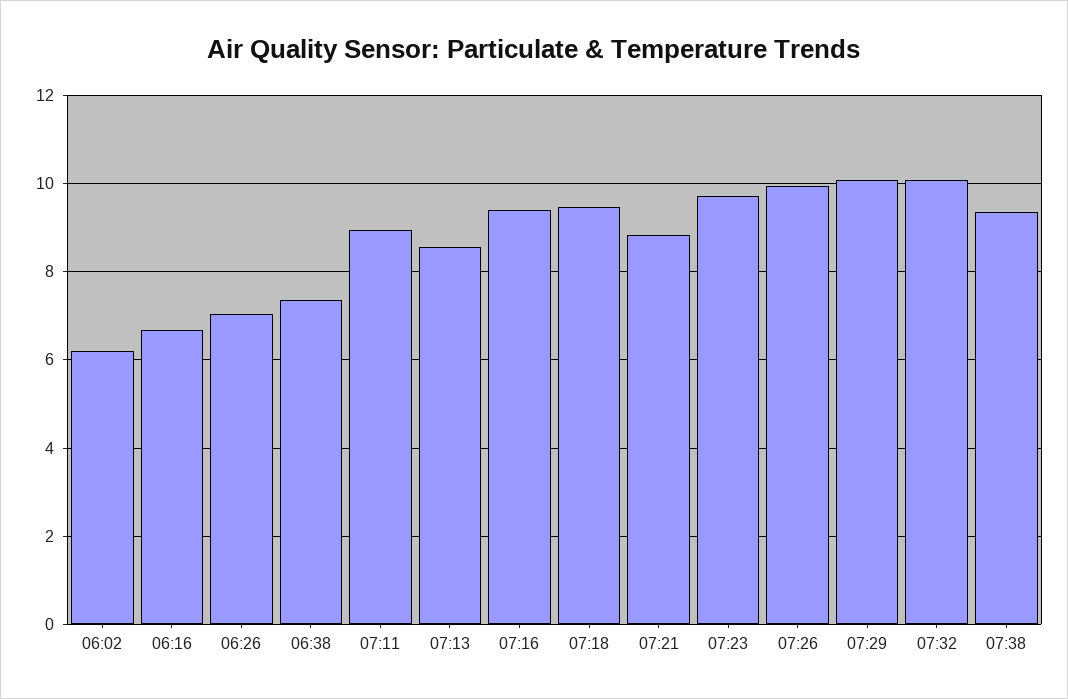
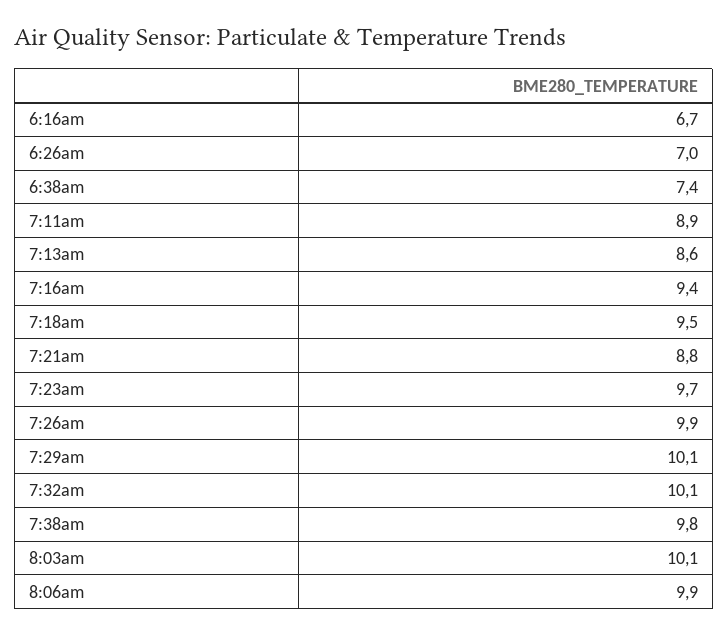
06:02: 6.2 -> none
07:38: 9.4 -> 9.8
8:03am: none -> 10.1
8:06am: none -> 9.9

